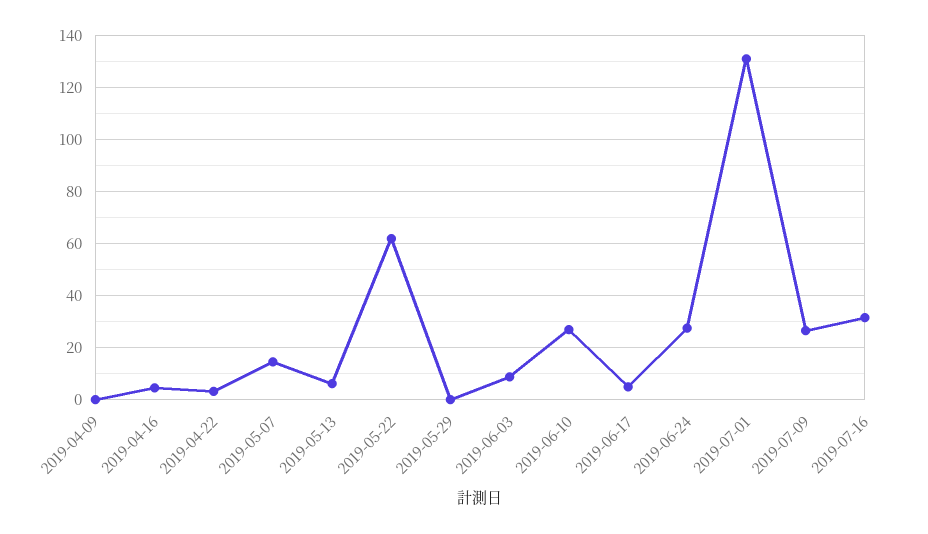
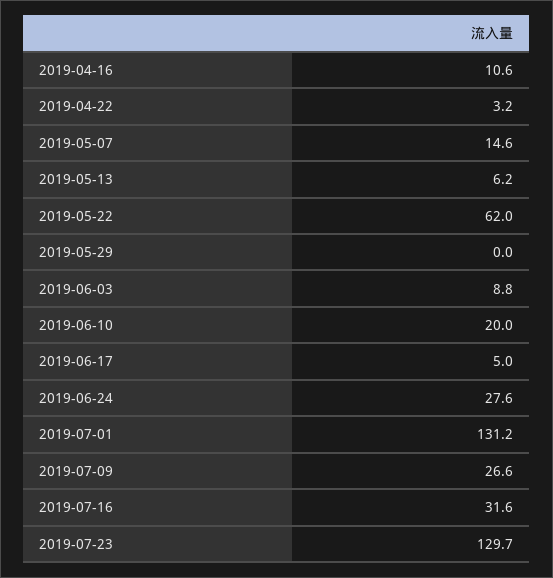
2019-04-09: 0 -> none
2019-04-16: 5 -> 10.6
2019-06-10: 27.5 -> 20
2019-07-23: none -> 129.7

